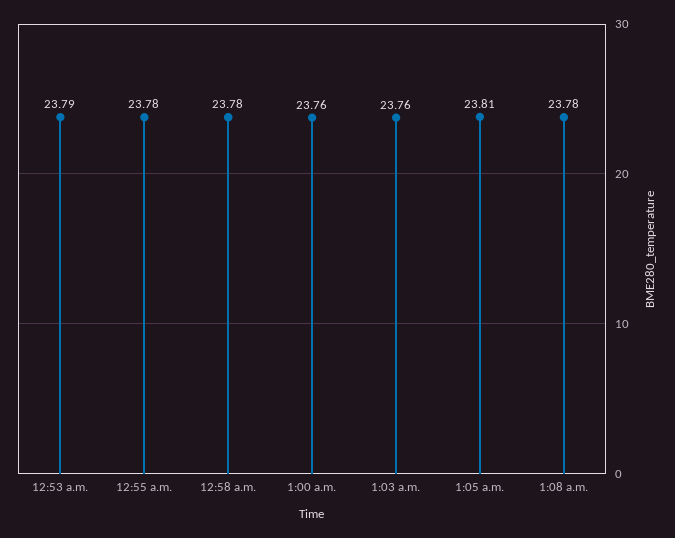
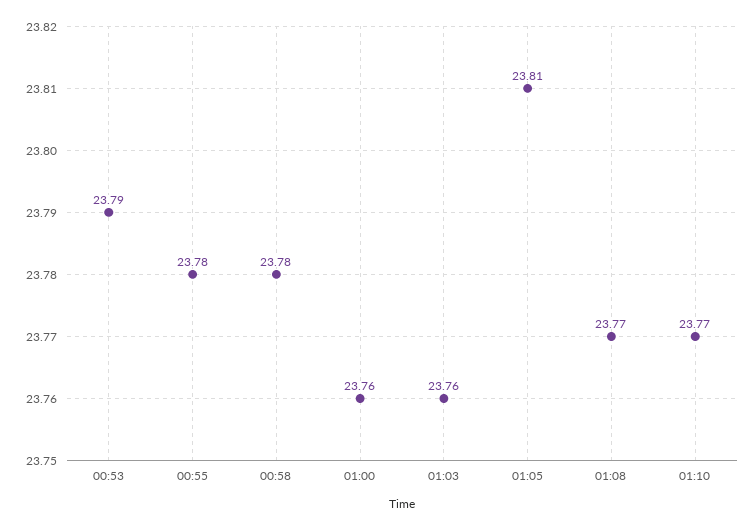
1:08 a.m.: 23.78 -> 23.77
01:10: none -> 23.77

